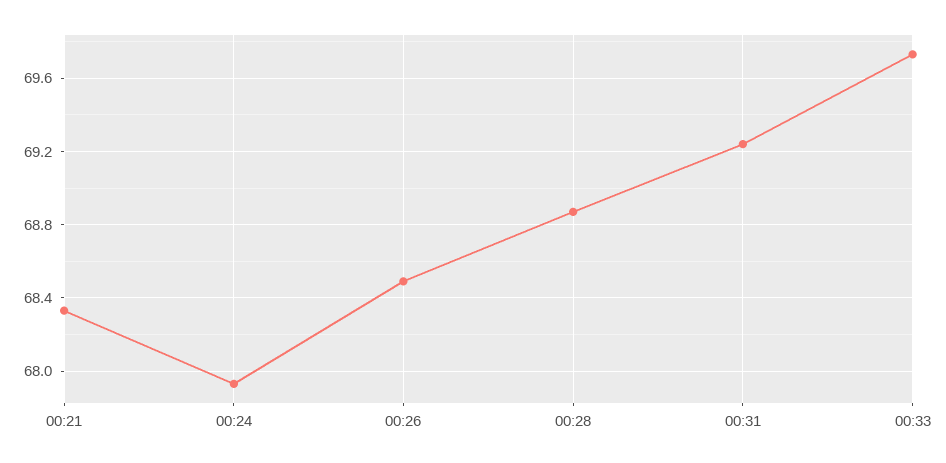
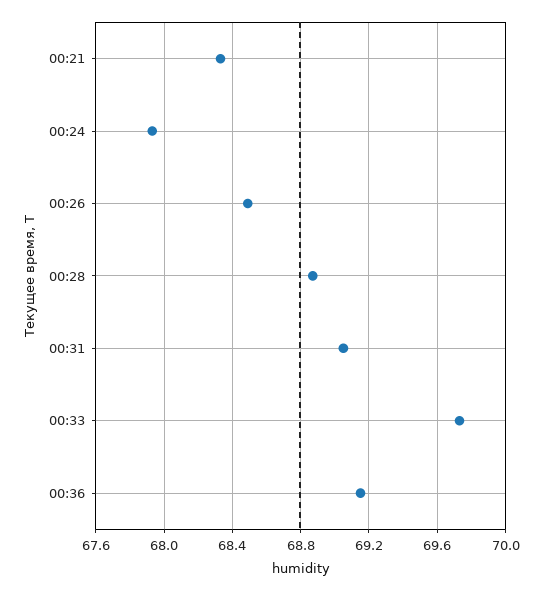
00:31: 69.25 -> 69.05
00:36: none -> 69.15

